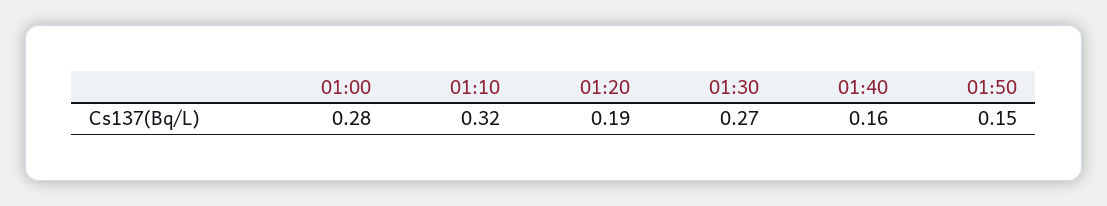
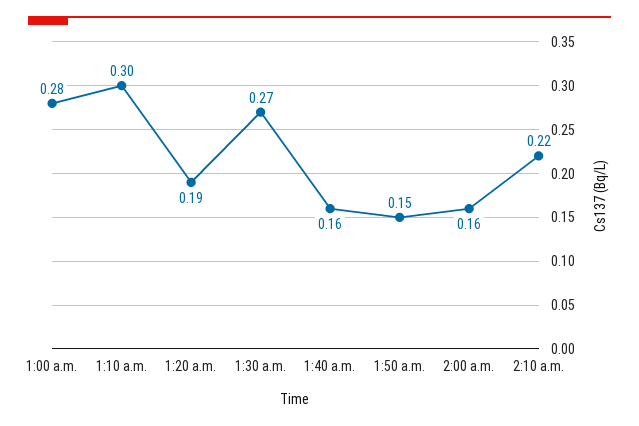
01:10: 0.32 -> 0.3
2:00 a.m.: none -> 0.16
2:10 a.m.: none -> 0.22

